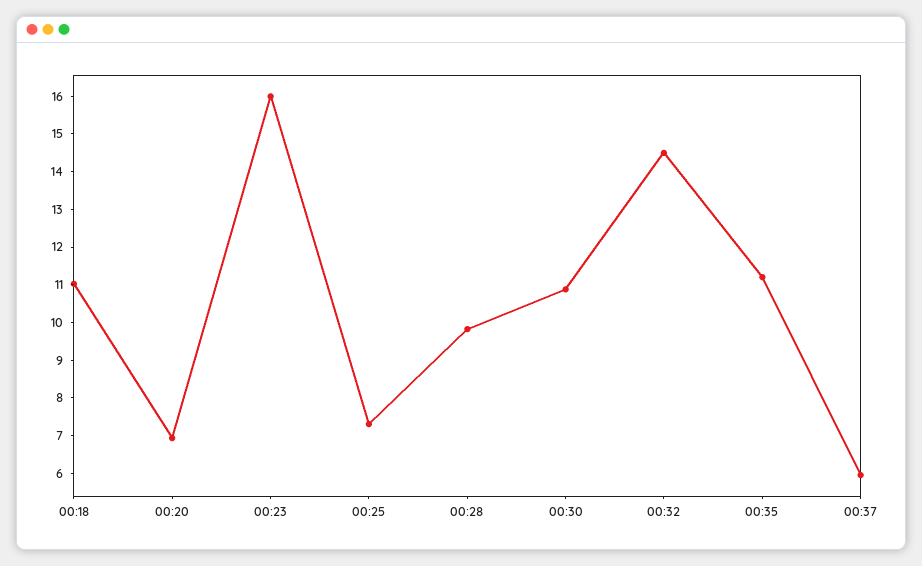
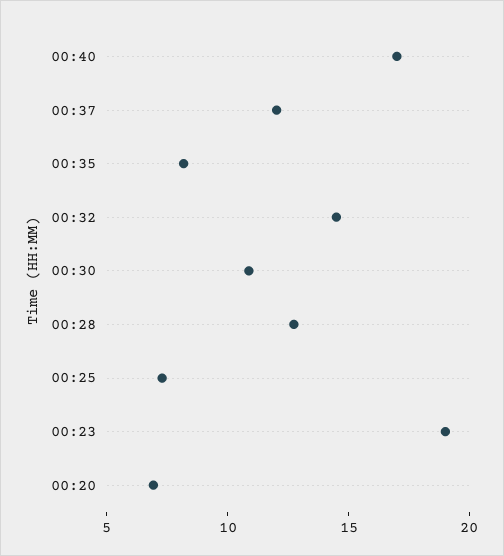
00:18: 11 -> none
00:23: 16 -> 19
00:28: 9.75 -> 13
00:35: 11.25 -> 8
00:37: 6 -> 12
00:40: none -> 17

